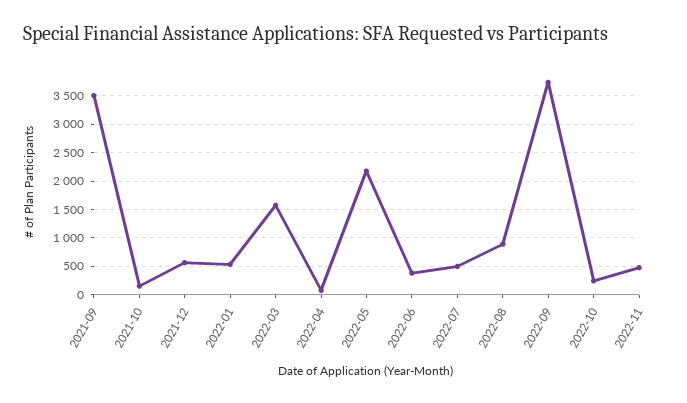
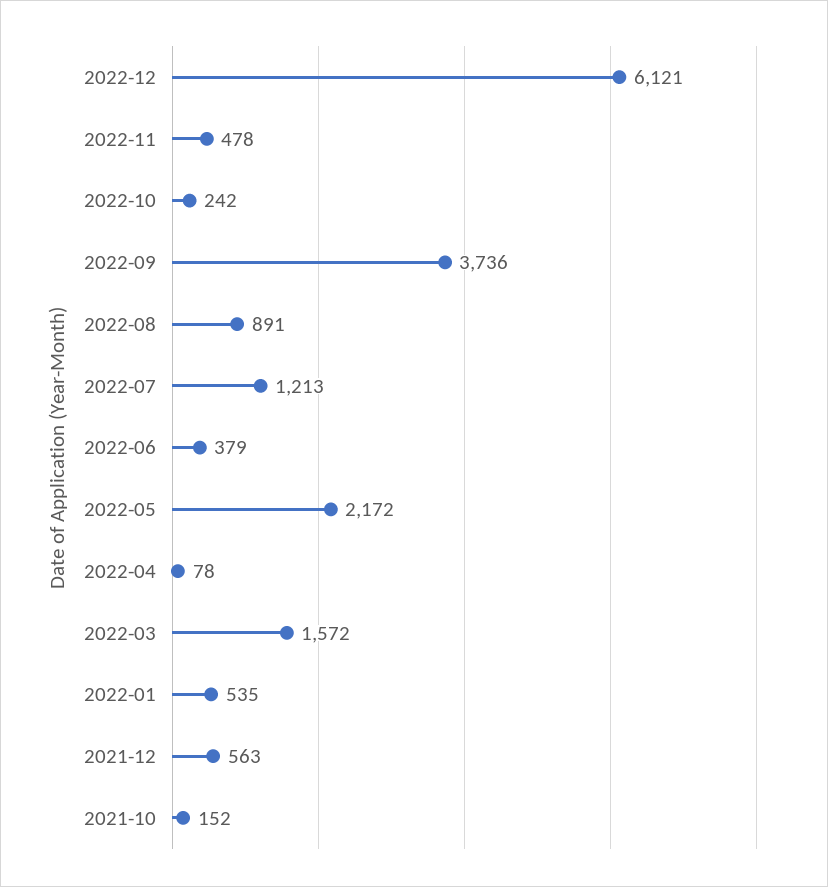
2021-09: 3500 -> none
2022-07: 500 -> 1213
2022-12: none -> 6121

